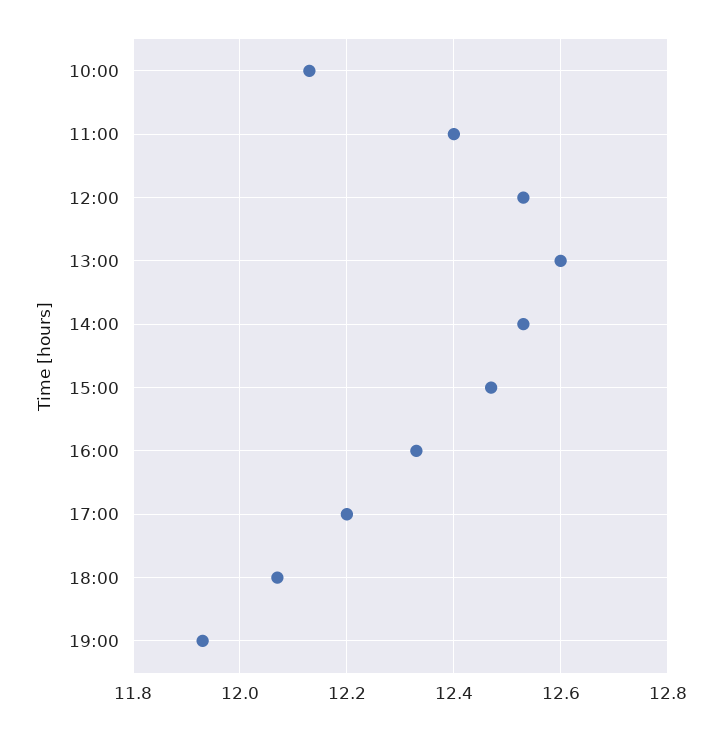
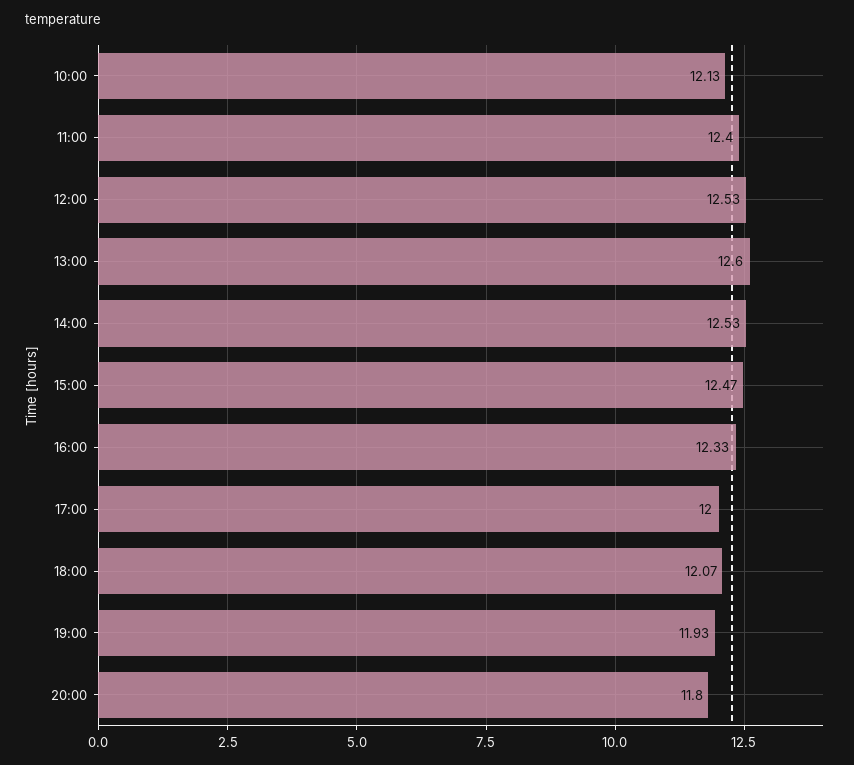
17:00: 12.2 -> 12
20:00: none -> 11.8

